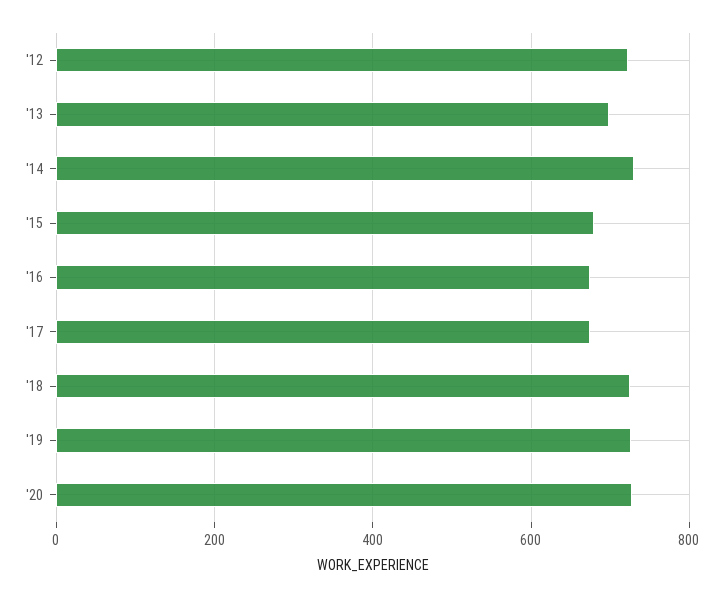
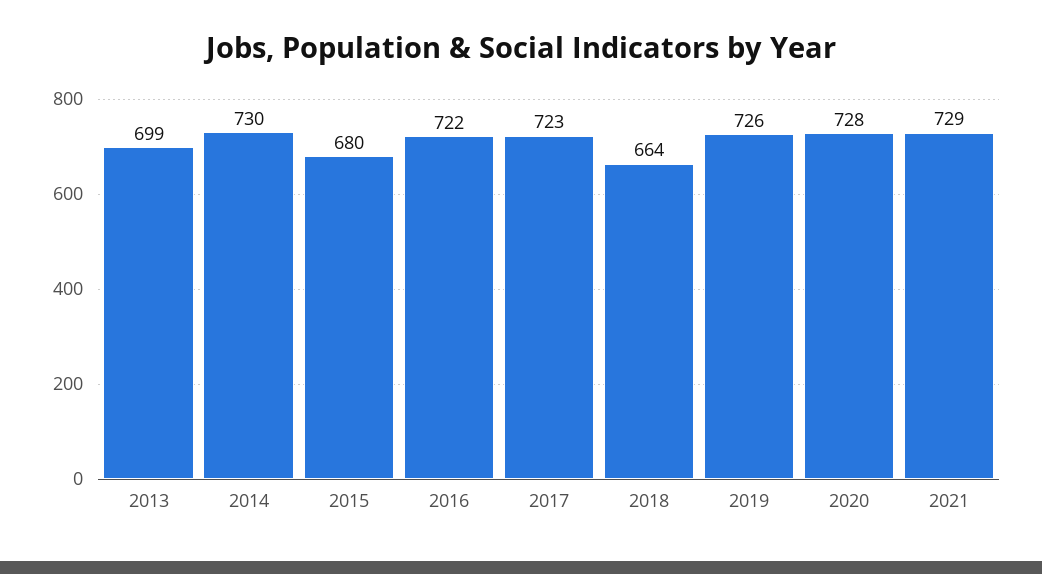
'12: 720 -> none
'16: 680 -> 722
'17: 680 -> 723
'18: 720 -> 664
2021: none -> 729

